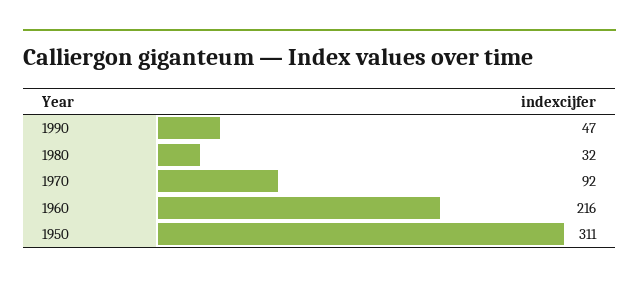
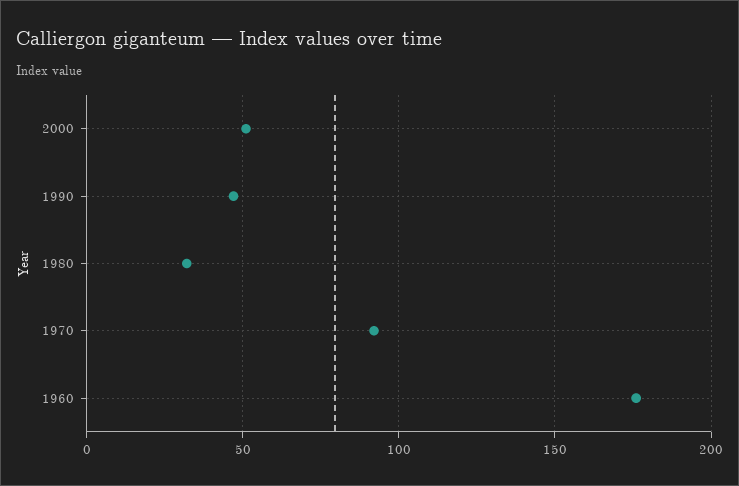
1960: 216 -> 175
1950: 311 -> none
2000: none -> 50

